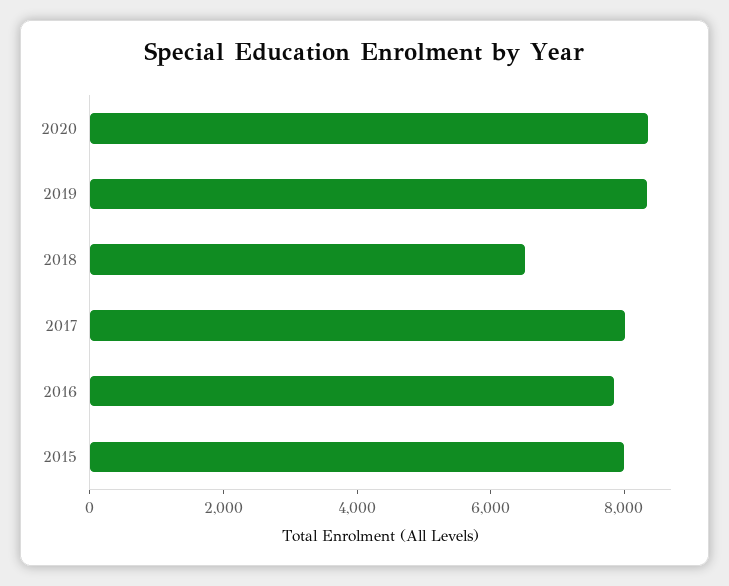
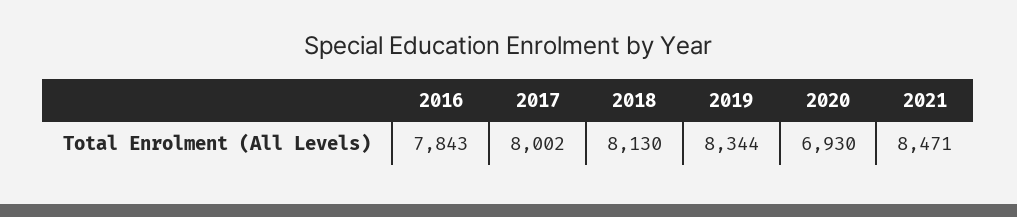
2020: 8500 -> 6930
2018: 6500 -> 8130
2015: 8000 -> none
2021: none -> 8471

